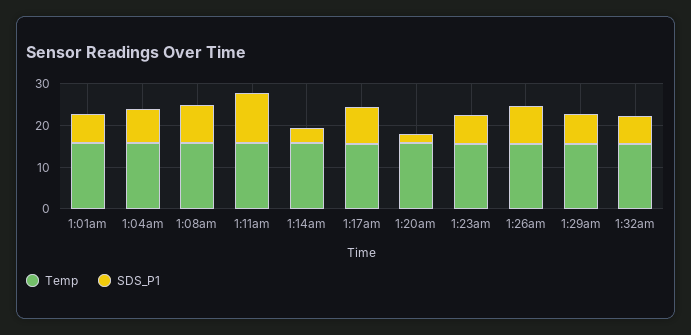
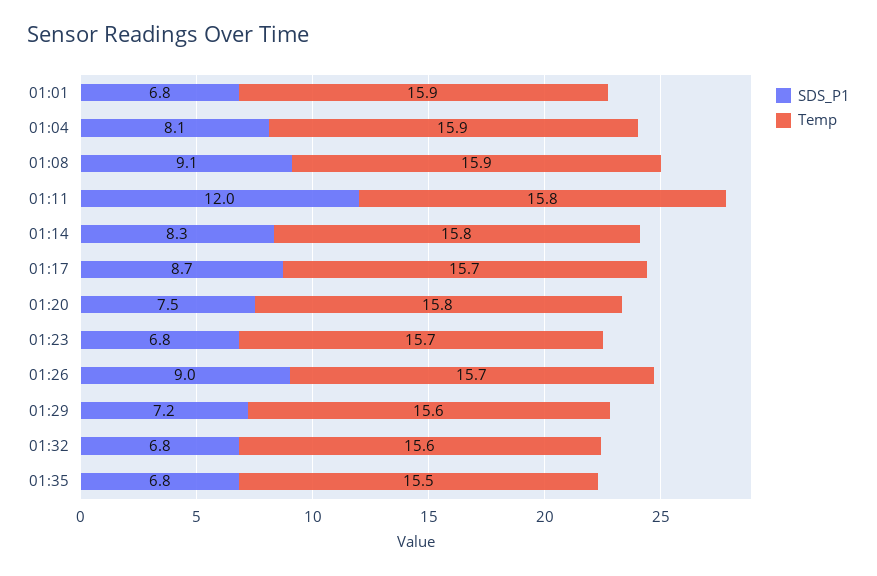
SDS_P1, 1:14am: 4 -> 8.3
SDS_P1, 1:20am: 2 -> 7.5
SDS_P1, 01:35: none -> 6.8
Temp, 01:35: none -> 15.5

